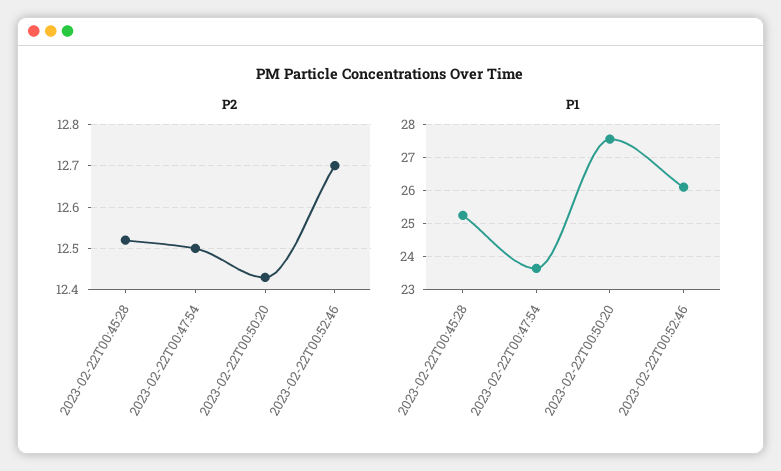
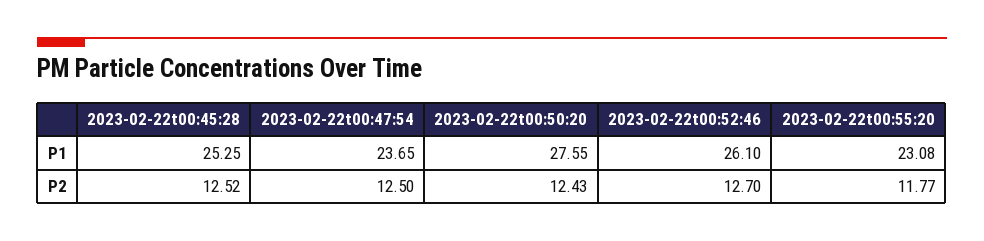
P1, 2023-02-22t00:55:20: none -> 23.08
P2, 2023-02-22t00:55:20: none -> 11.77

